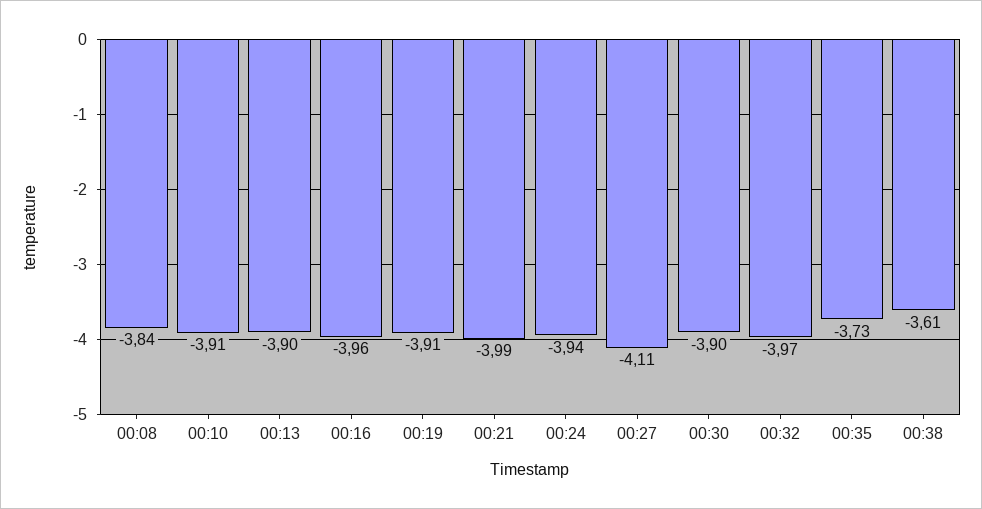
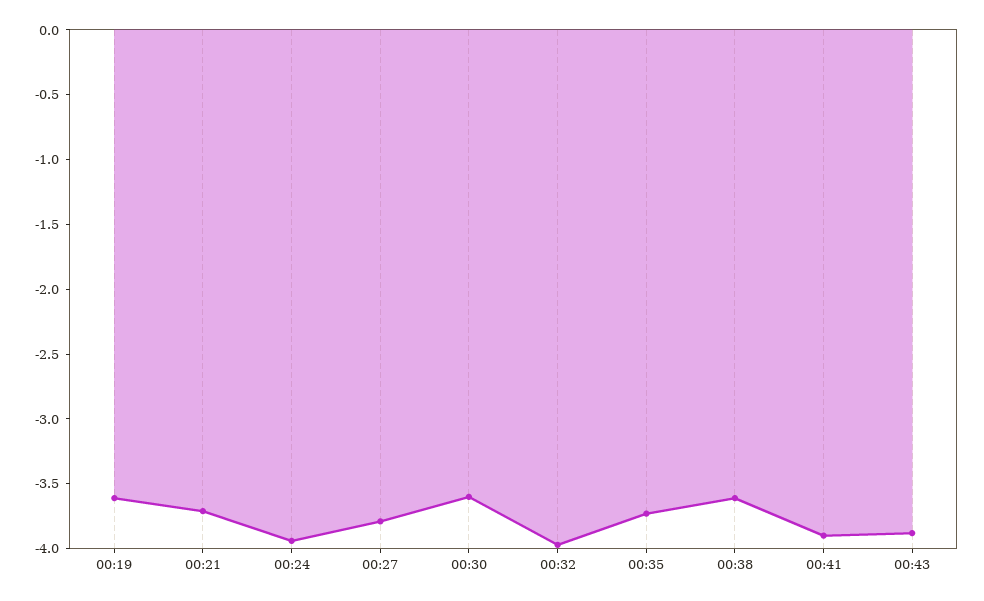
00:08: -3.84 -> none
00:10: -3.91 -> none
00:13: -3.9 -> none
00:16: -3.96 -> none
00:19: -3.91 -> -3.6
00:21: -3.99 -> -3.7
00:27: -4.11 -> -3.8
00:30: -3.9 -> -3.6
00:41: none -> -3.9
00:43: none -> -3.9

